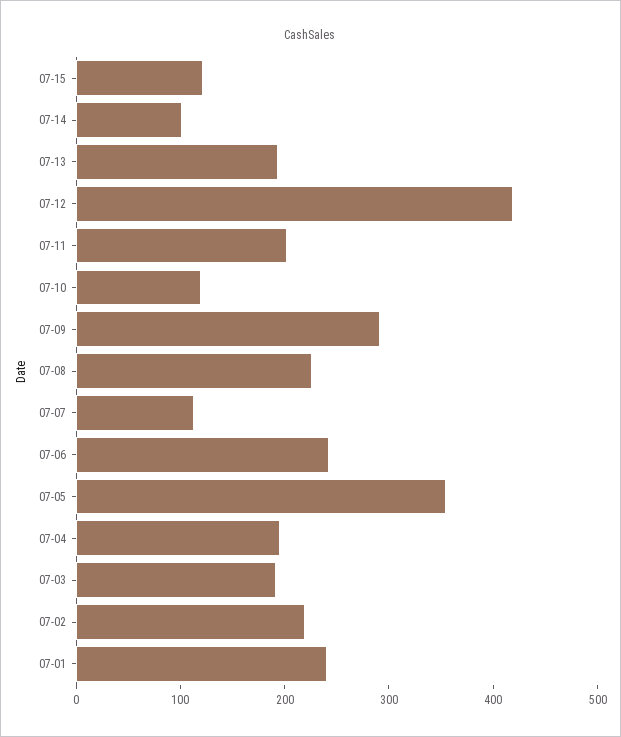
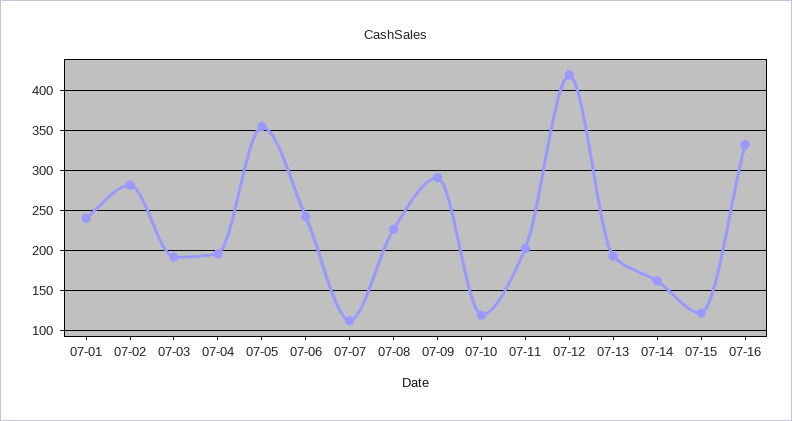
07-14: 100 -> 160
07-02: 220 -> 280
07-16: none -> 330

